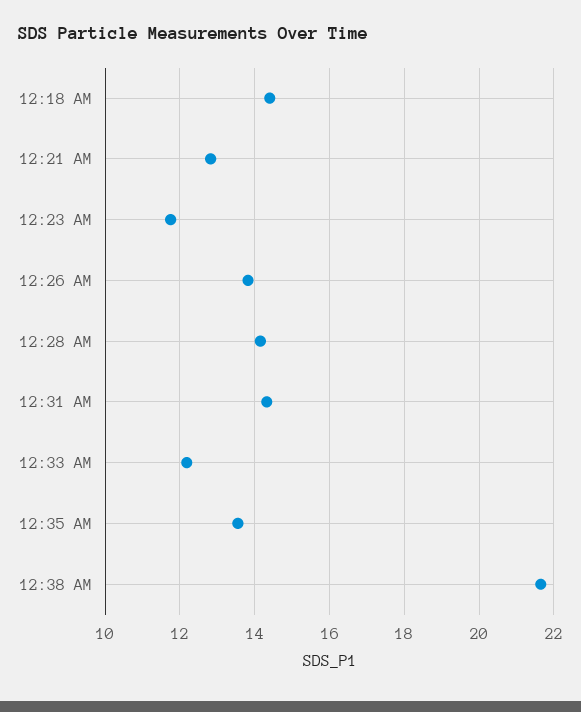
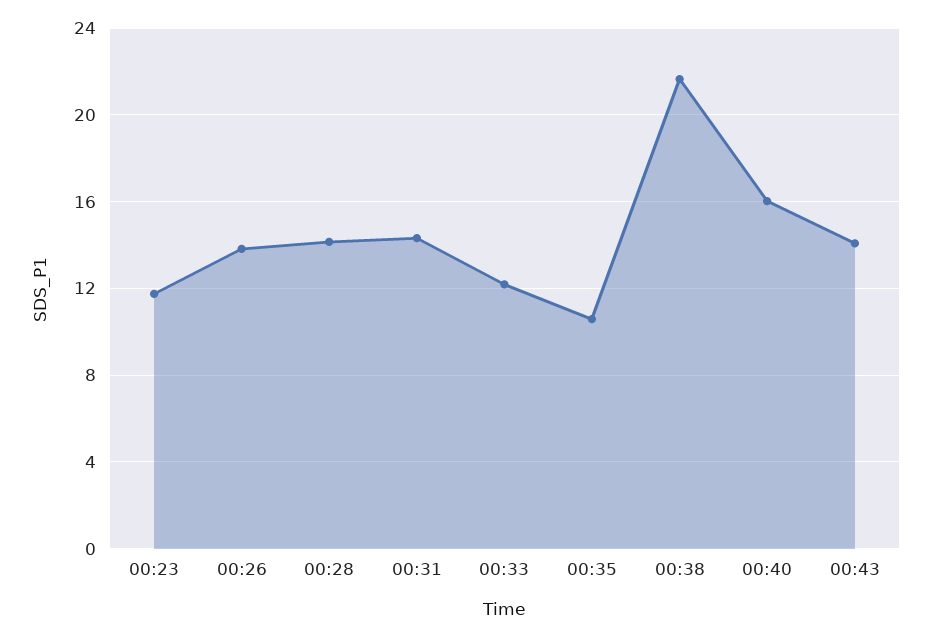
12:18 AM: 14.4 -> none
12:21 AM: 12.8 -> none
12:35 AM: 13.6 -> 10.5
00:40: none -> 16
00:43: none -> 14

